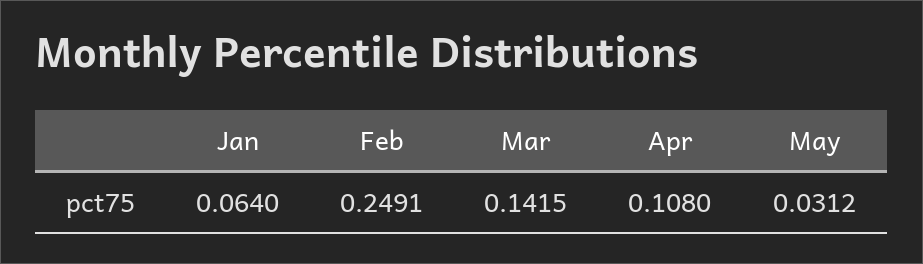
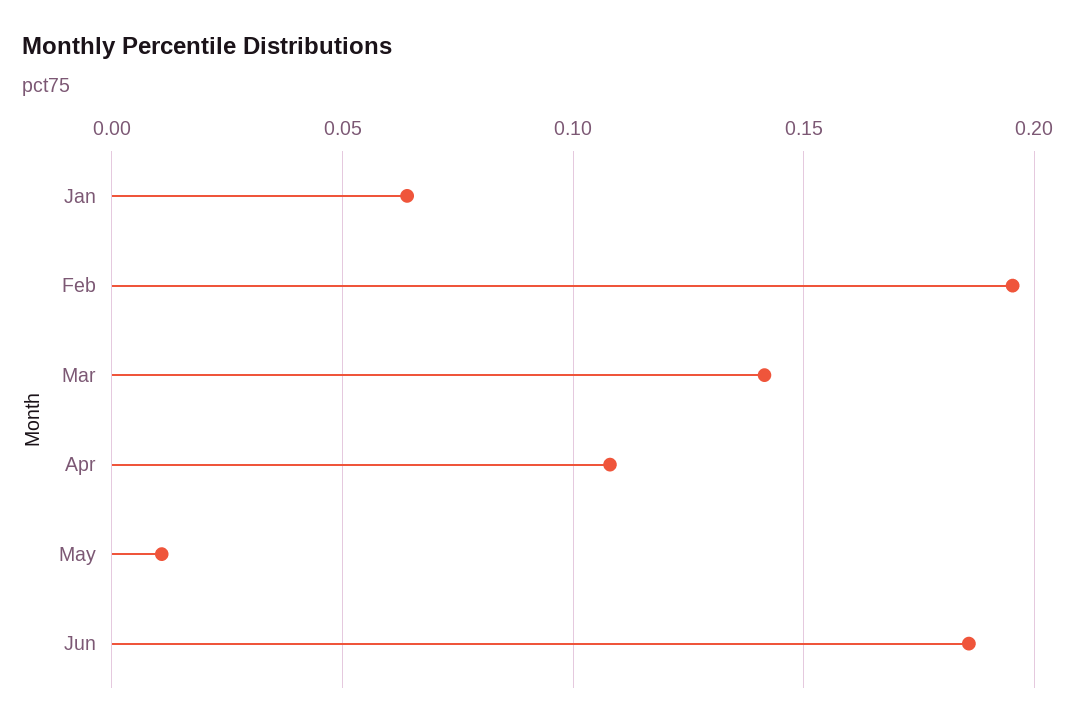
Feb: 0.2491 -> 0.195
May: 0.0312 -> 0.01
Jun: none -> 0.185

